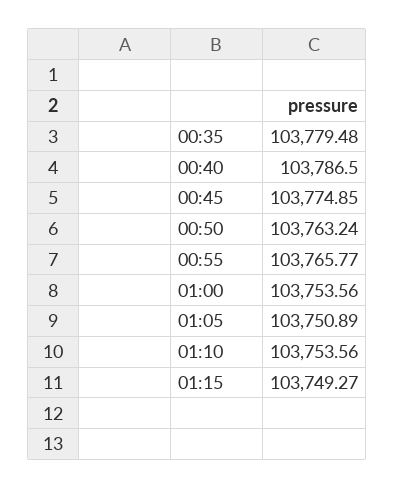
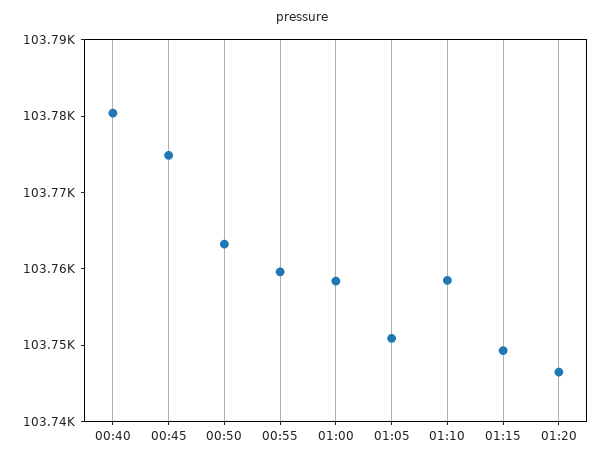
00:35: 103779.48 -> none
00:40: 103786.5 -> 103780
00:55: 103765.77 -> 103760
01:00: 103753.56 -> 103758
01:10: 103753.56 -> 103758
01:20: none -> 103746

